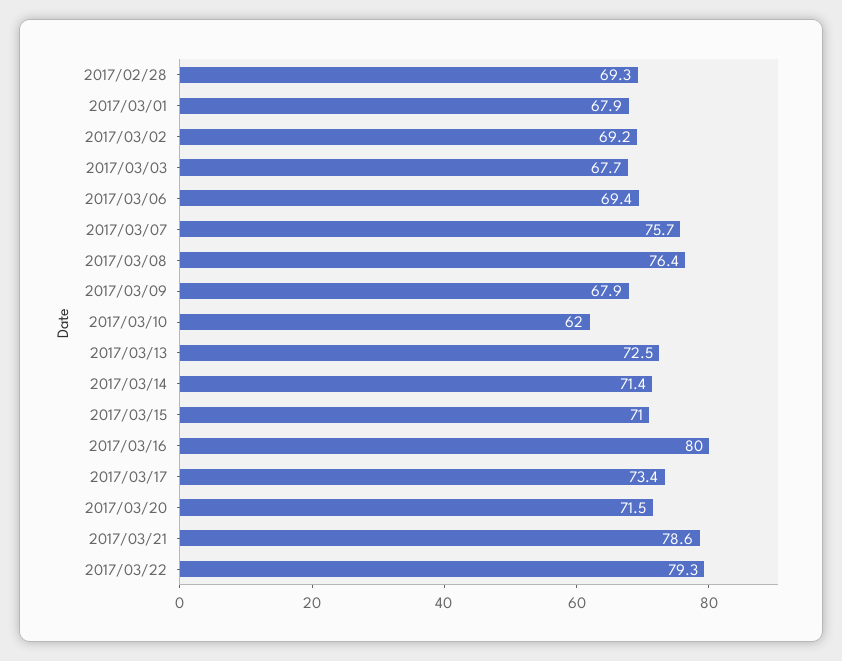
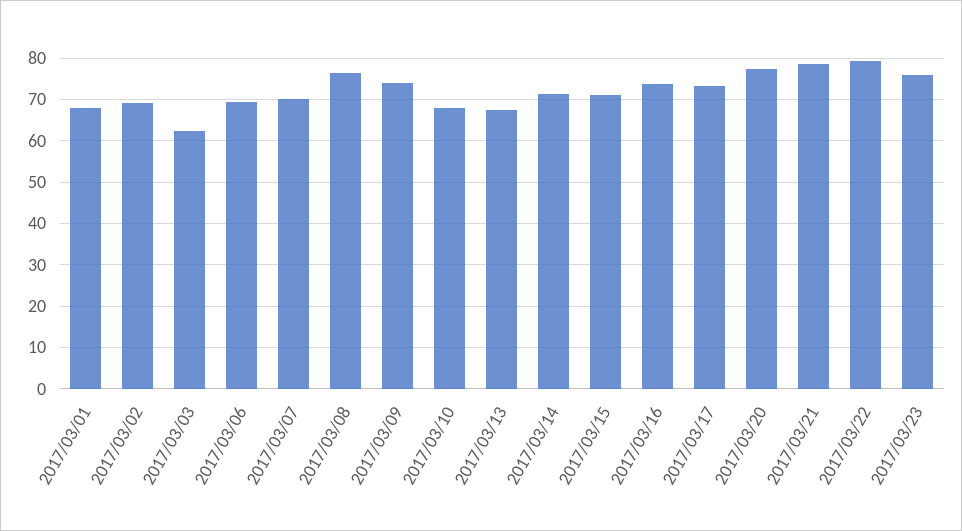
2017/02/28: 69.3 -> none
2017/03/03: 67.7 -> 62
2017/03/07: 75.7 -> 70
2017/03/09: 67.9 -> 74
2017/03/10: 62 -> 68
2017/03/13: 72.5 -> 68
2017/03/16: 80 -> 74
2017/03/20: 71.5 -> 78
2017/03/23: none -> 76

